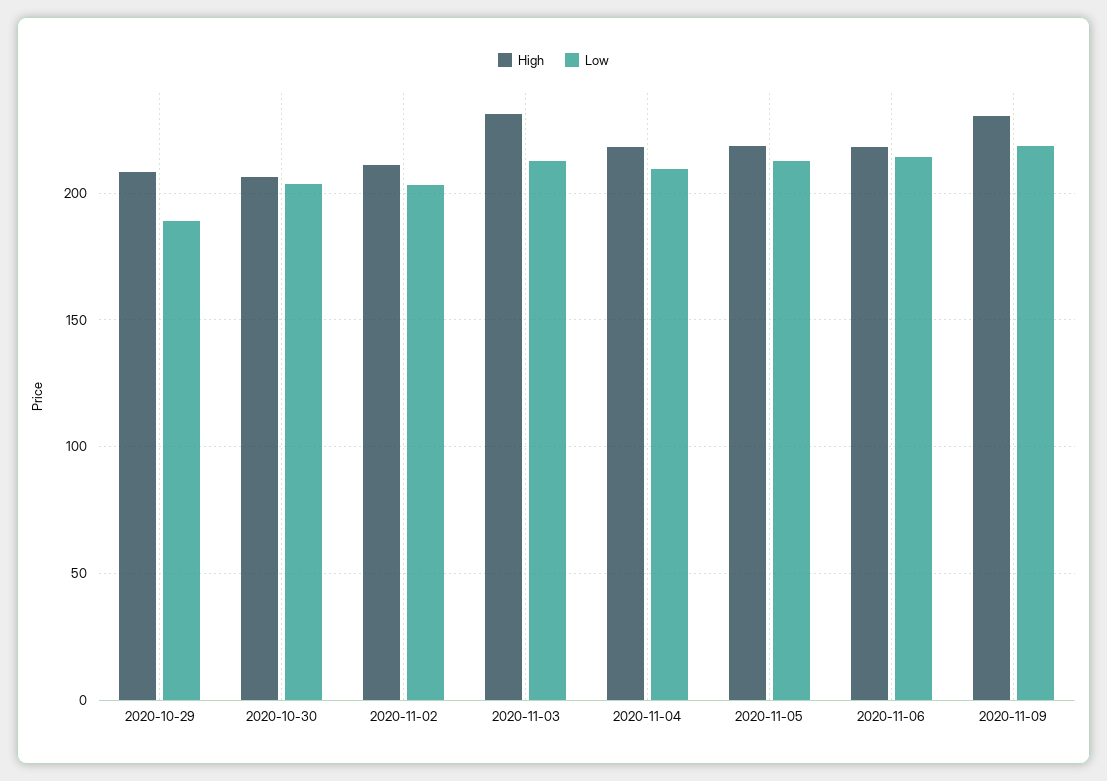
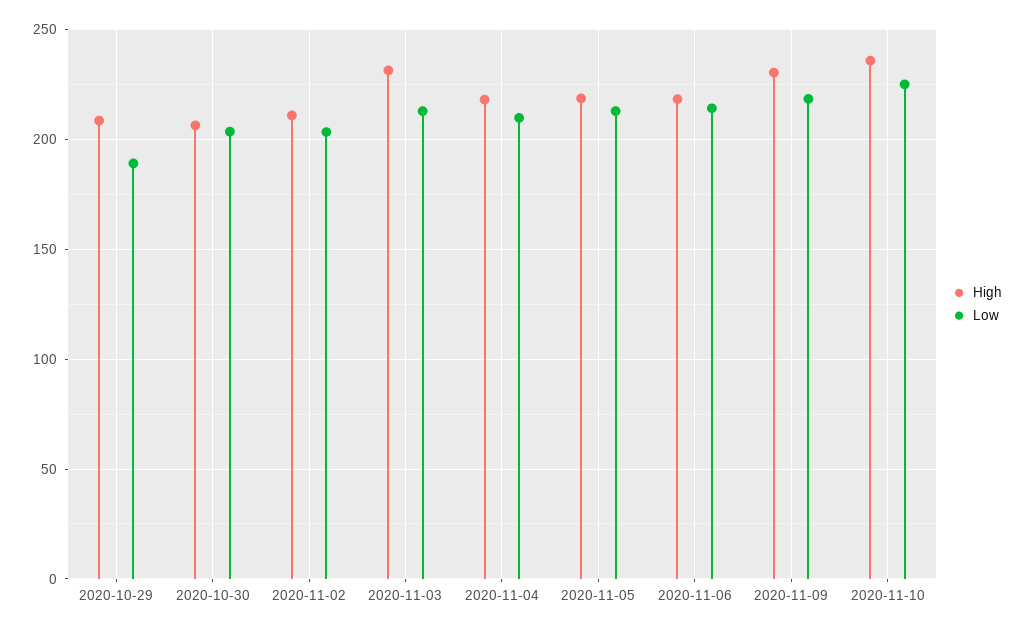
High, 2020-11-10: none -> 235
Low, 2020-11-10: none -> 225

